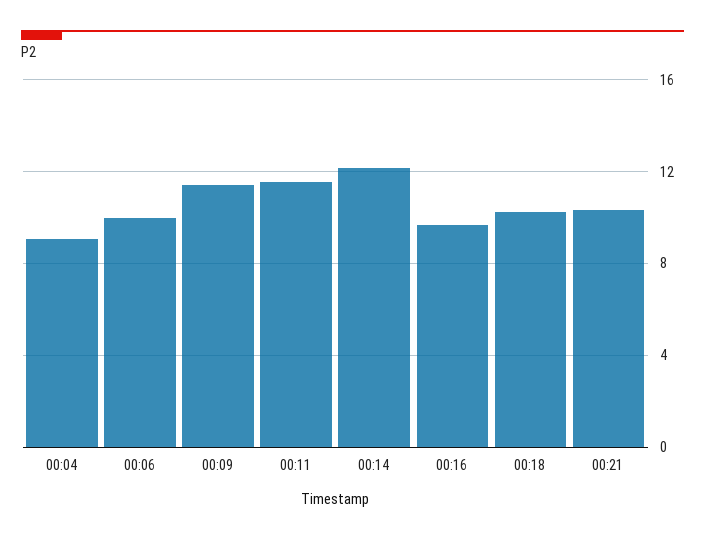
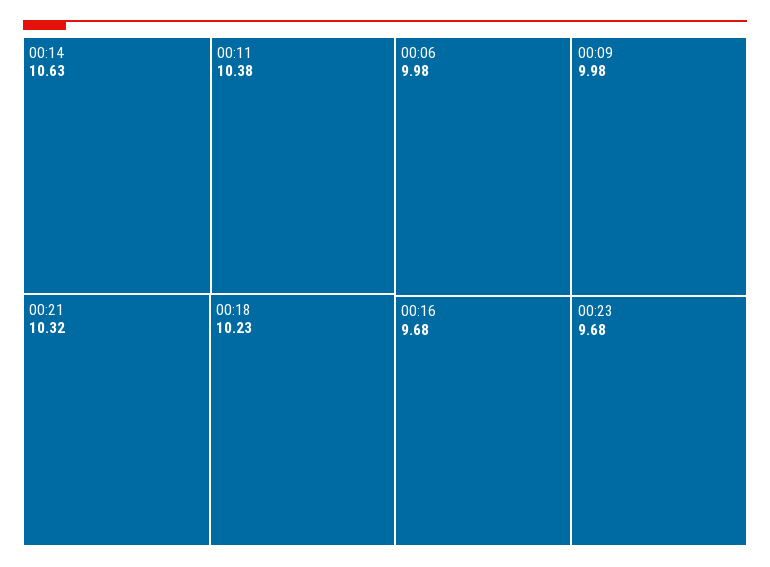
00:04: 9 -> none
00:09: 11.5 -> 9.98
00:11: 11.5 -> 10.38
00:14: 12 -> 10.63
00:23: none -> 9.68

